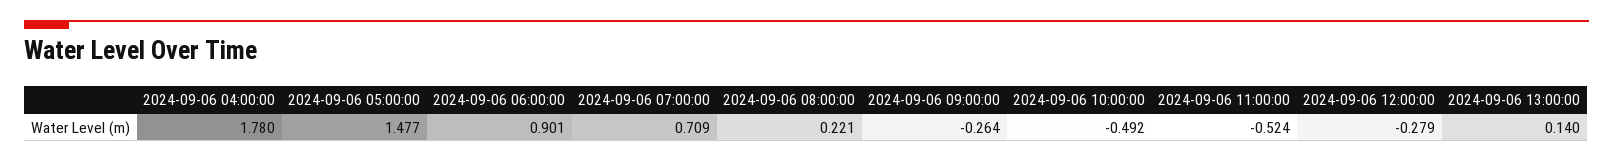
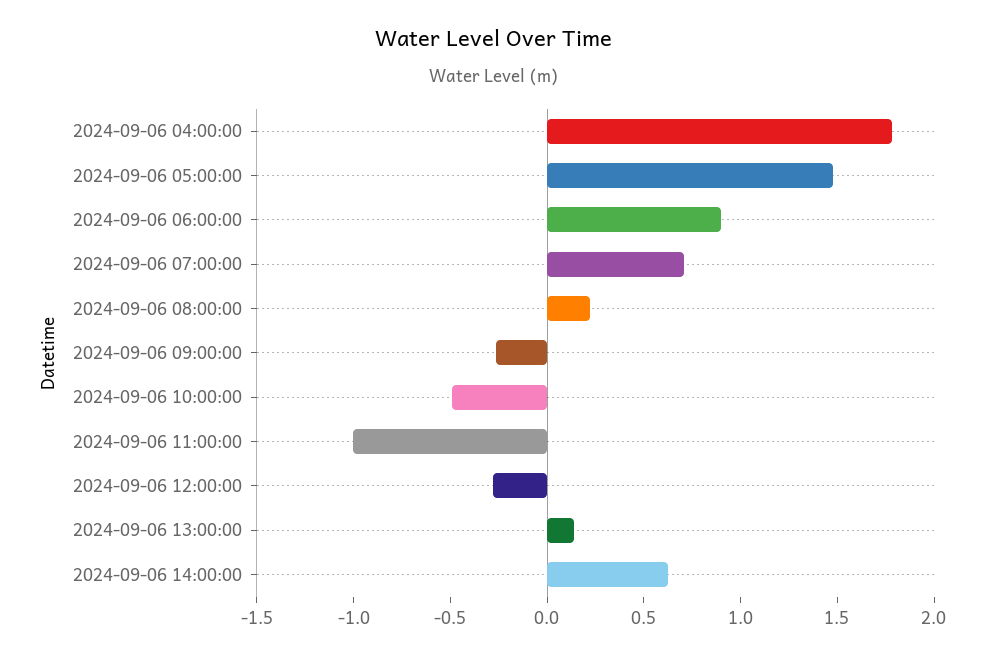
2024-09-06 11:00:00: -0.524 -> -1
2024-09-06 14:00:00: none -> 0.6

